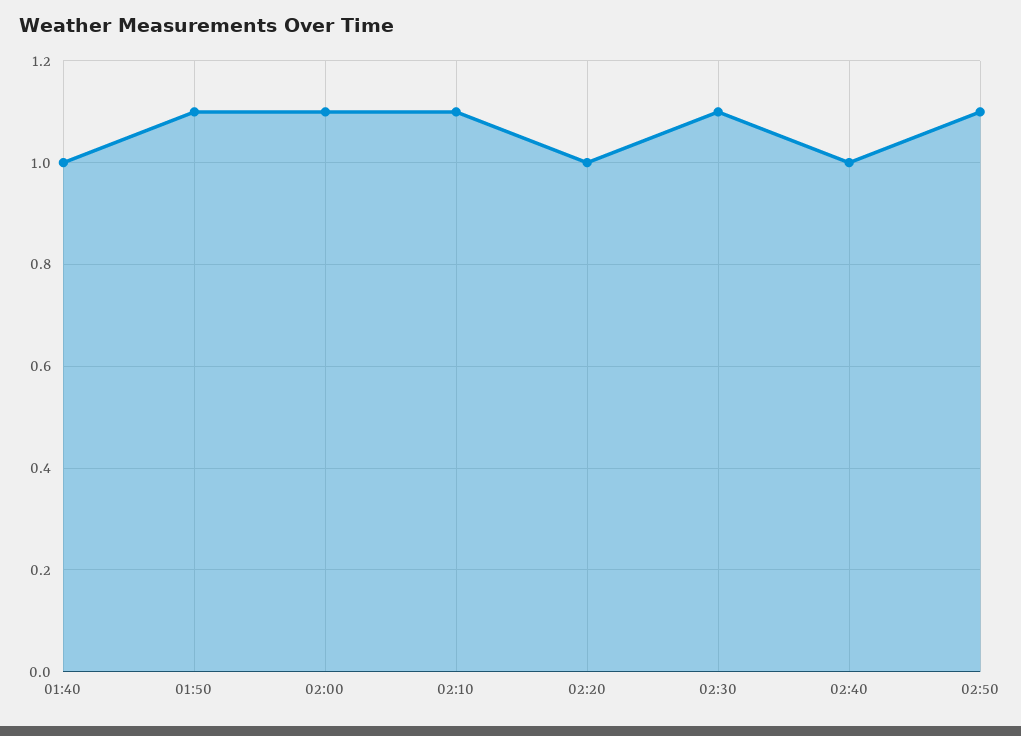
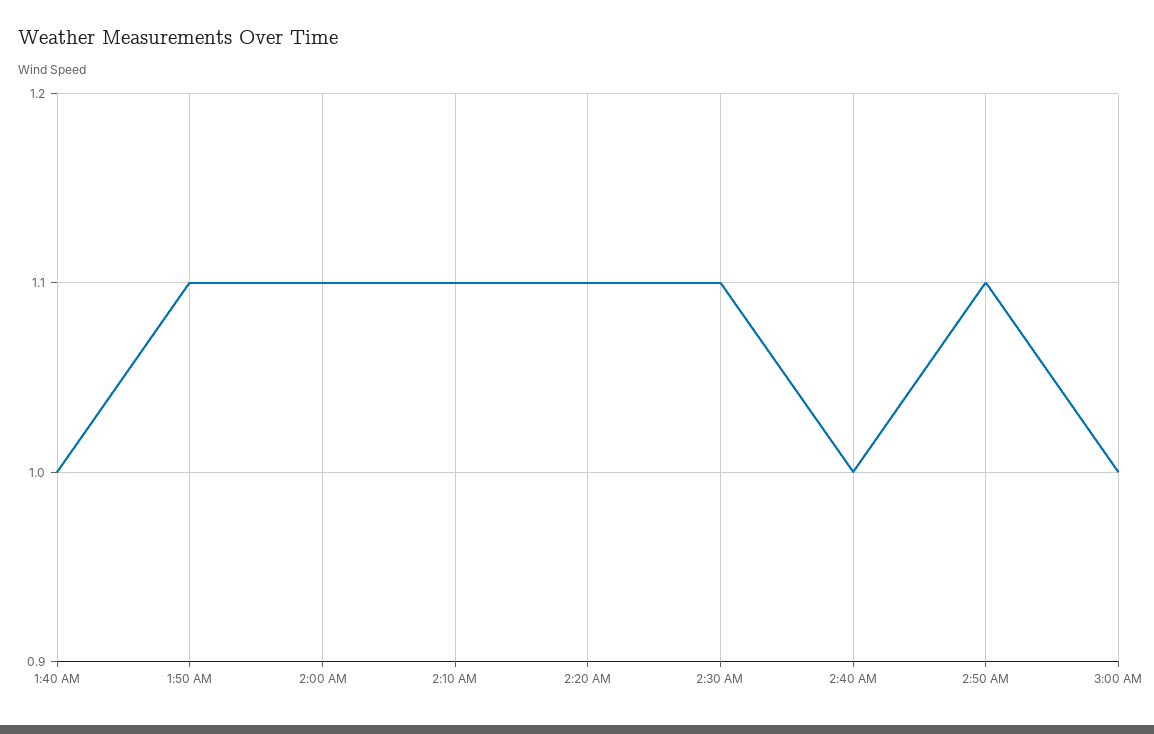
02:20: 1 -> 1.1
3:00 AM: none -> 1

